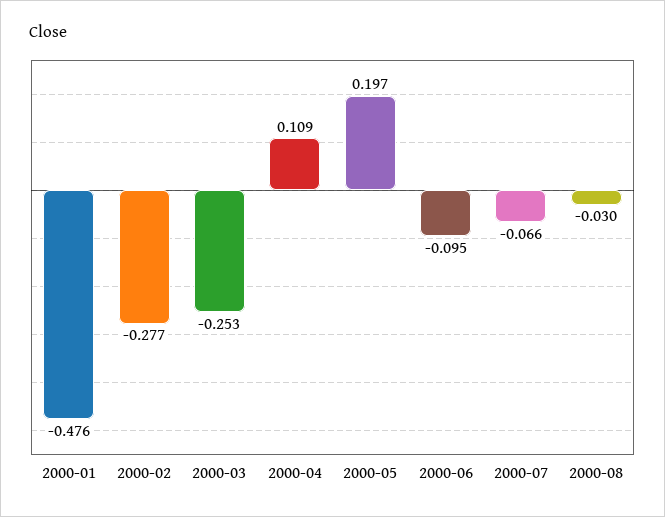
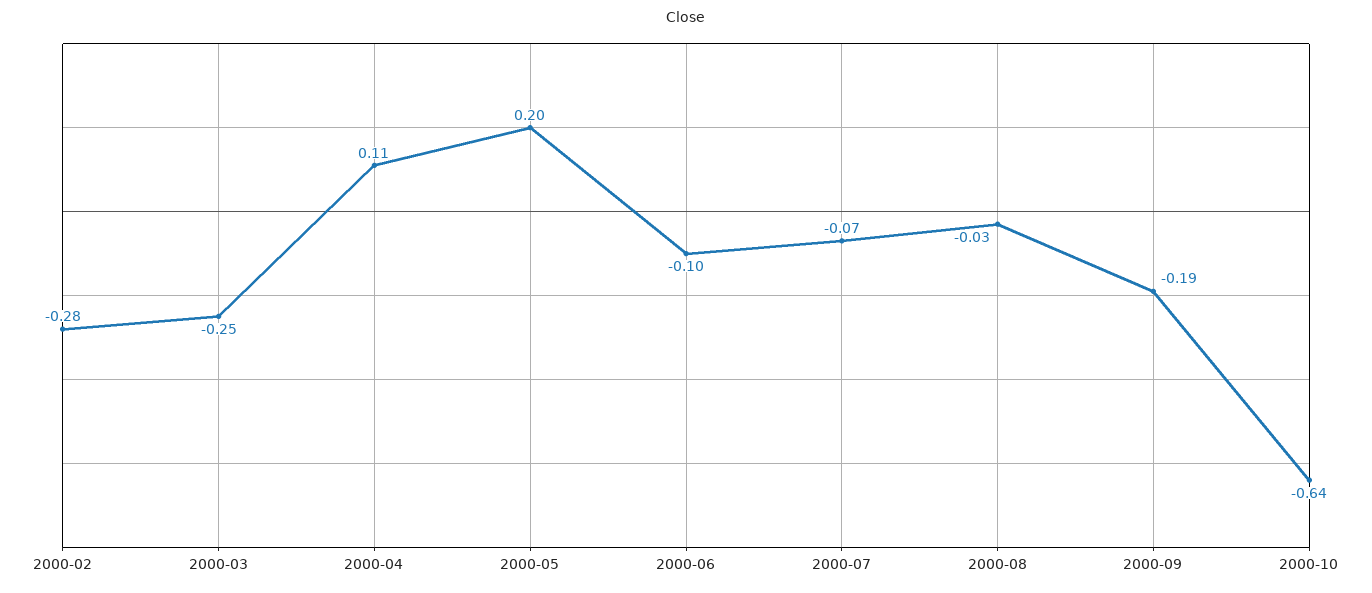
2000-01: -0.476 -> none
2000-09: none -> -0.19
2000-10: none -> -0.64

